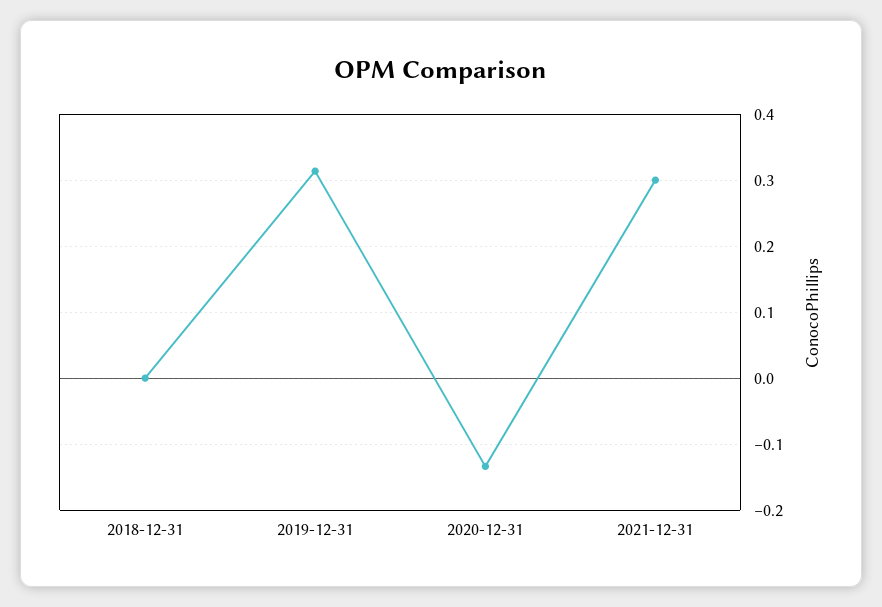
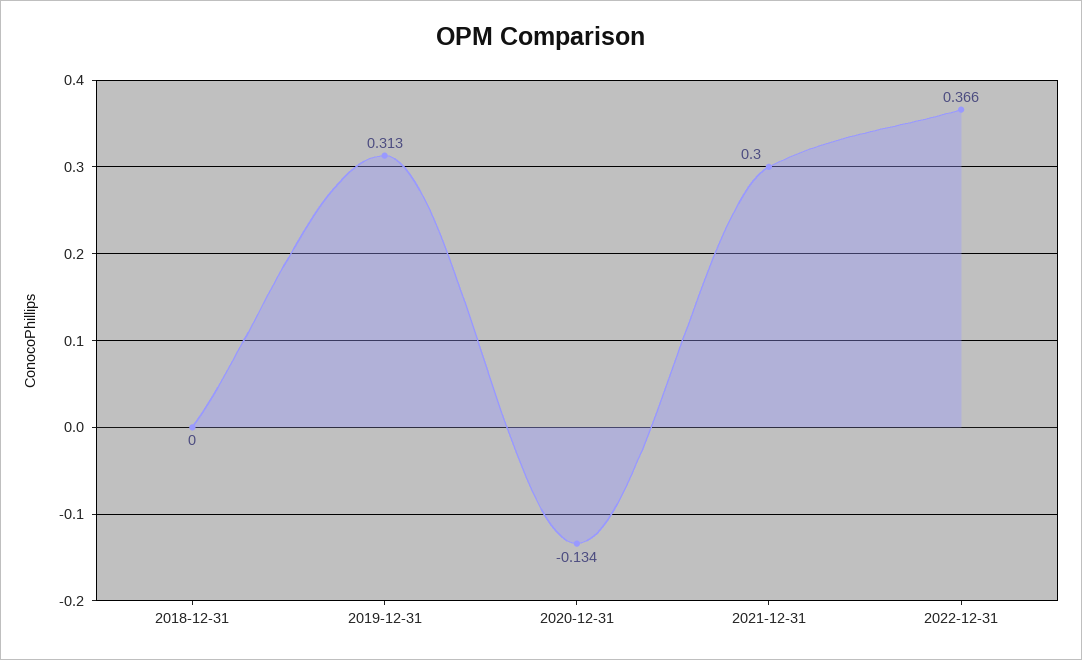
2022-12-31: none -> 0.366

